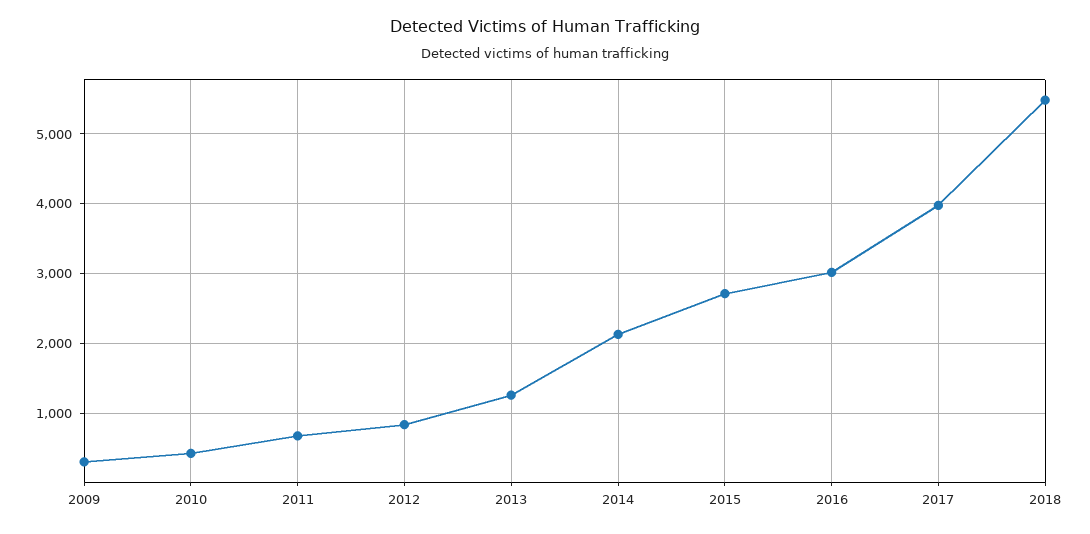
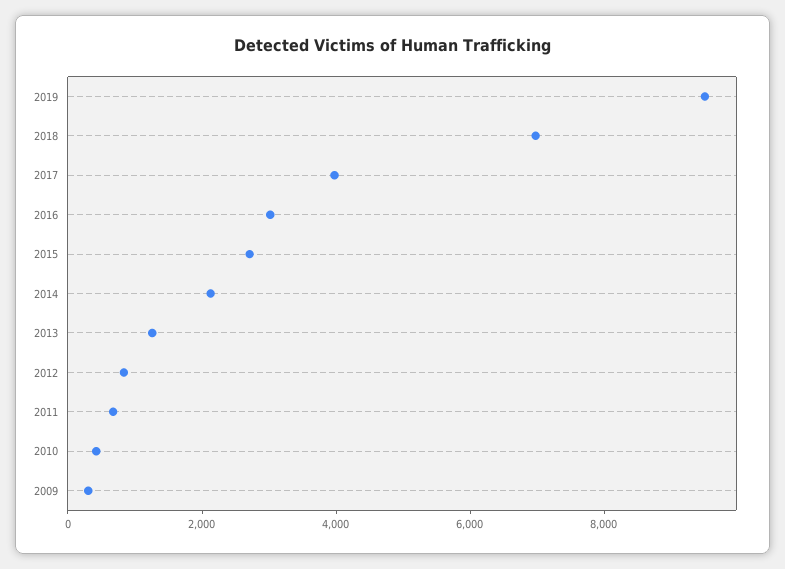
2018: 5500 -> 7000
2019: none -> 9500

